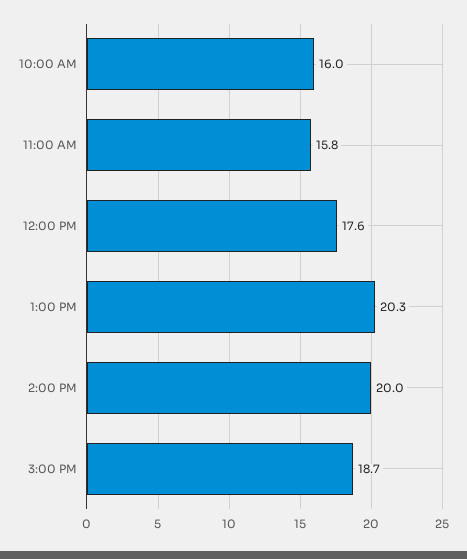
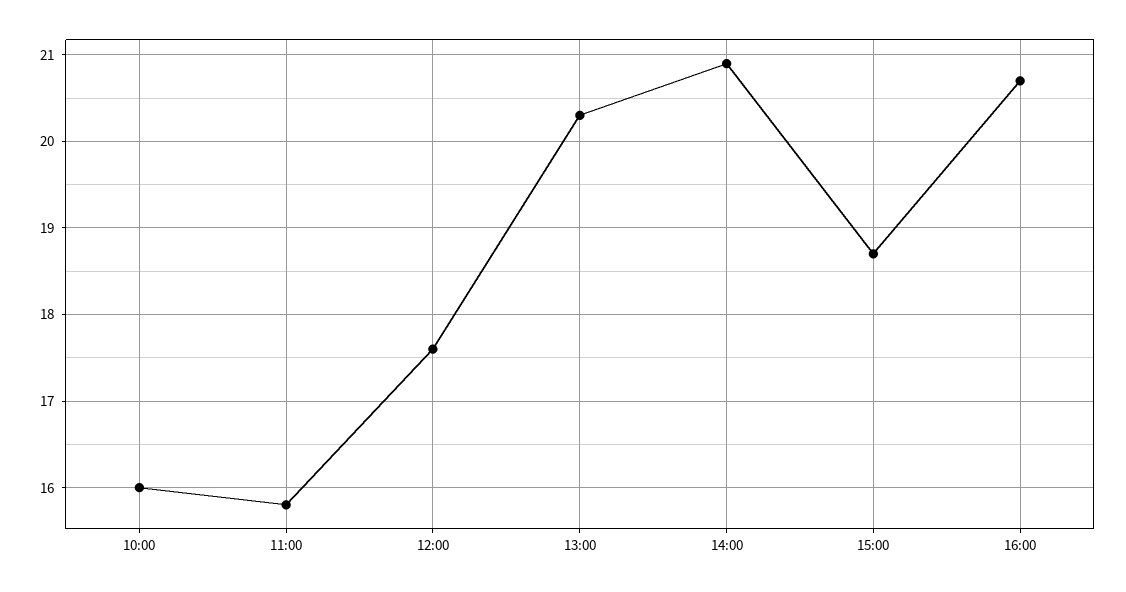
2:00 PM: 20 -> 20.9
16:00: none -> 20.7

